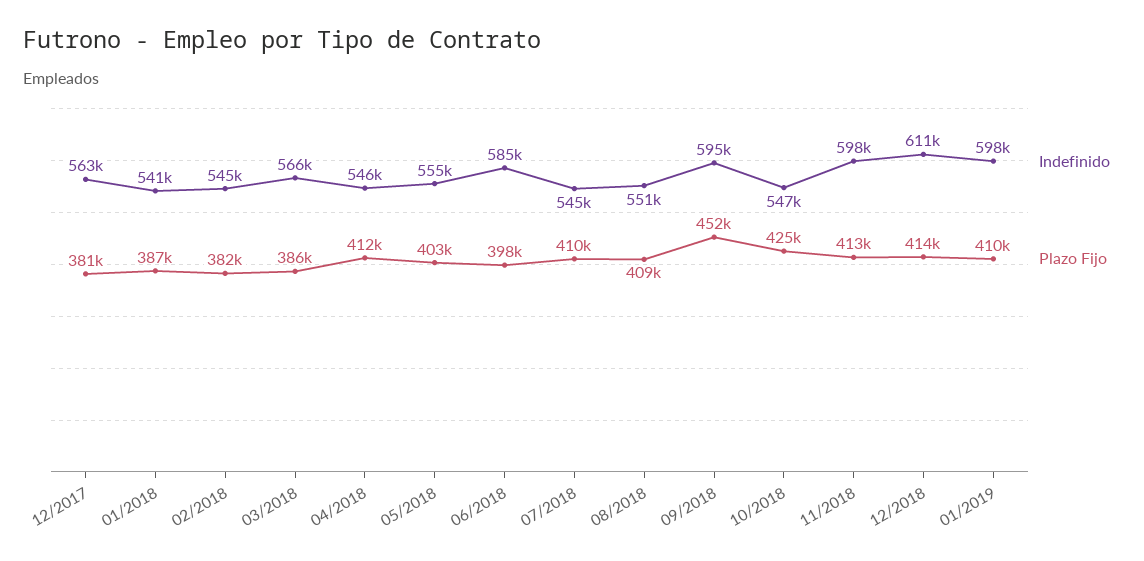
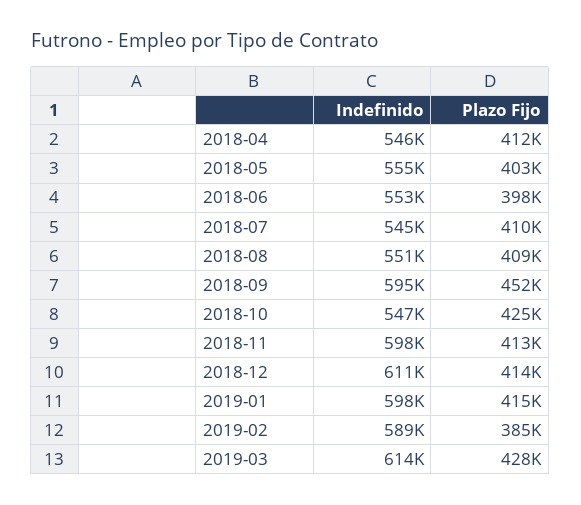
Indefinido, 12/2017: 563000 -> none
Plazo Fijo, 12/2017: 381000 -> none
Indefinido, 01/2018: 541000 -> none
Plazo Fijo, 01/2018: 387000 -> none
Indefinido, 02/2018: 545000 -> none
Plazo Fijo, 02/2018: 382000 -> none
Indefinido, 03/2018: 566000 -> none
Plazo Fijo, 03/2018: 386000 -> none
Indefinido, 06/2018: 585000 -> 553000
Plazo Fijo, 01/2019: 410000 -> 415000
Indefinido, 2019-02: none -> 589000
Plazo Fijo, 2019-02: none -> 385000
Indefinido, 2019-03: none -> 614000
Plazo Fijo, 2019-03: none -> 428000

